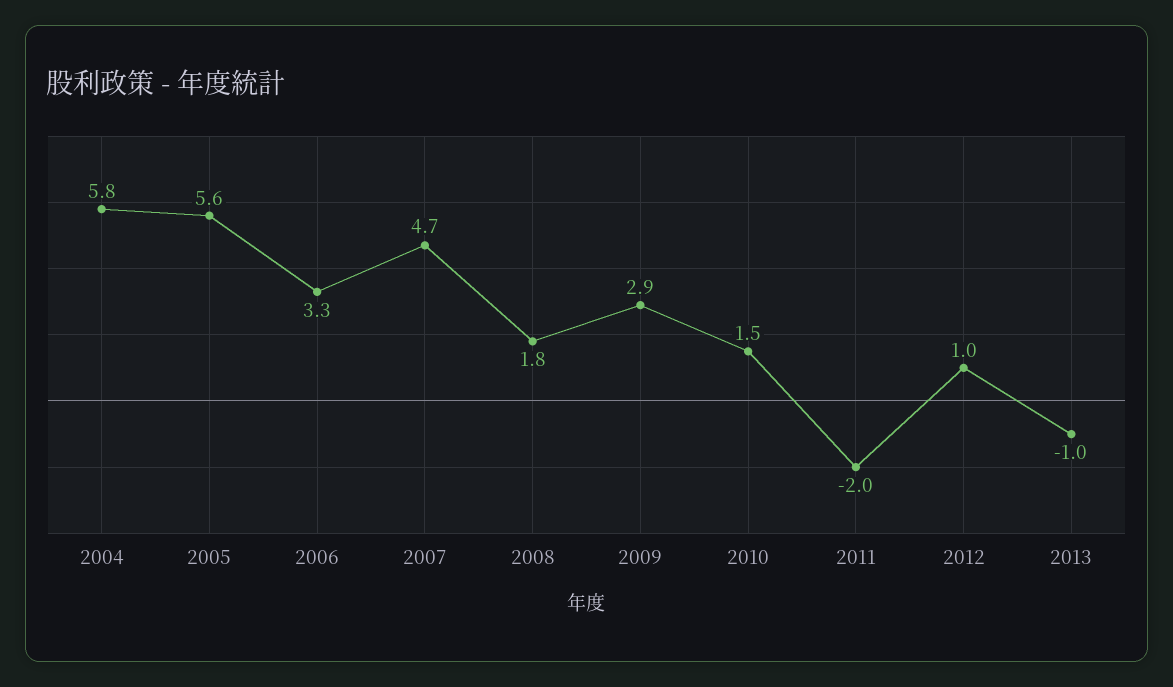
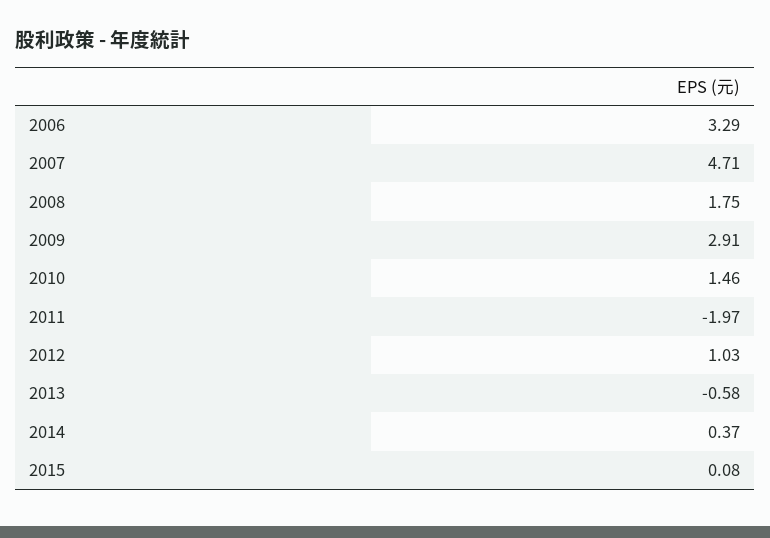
2004: 5.8 -> none
2005: 5.6 -> none
2013: -1 -> -0.58
2014: none -> 0.37
2015: none -> 0.08

